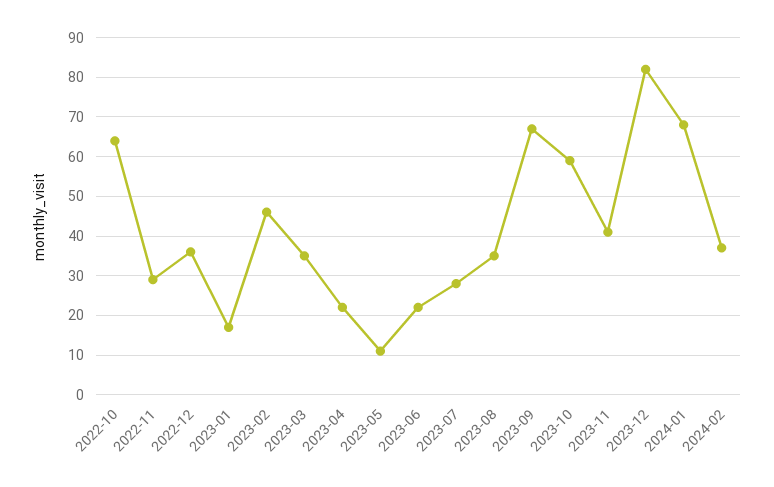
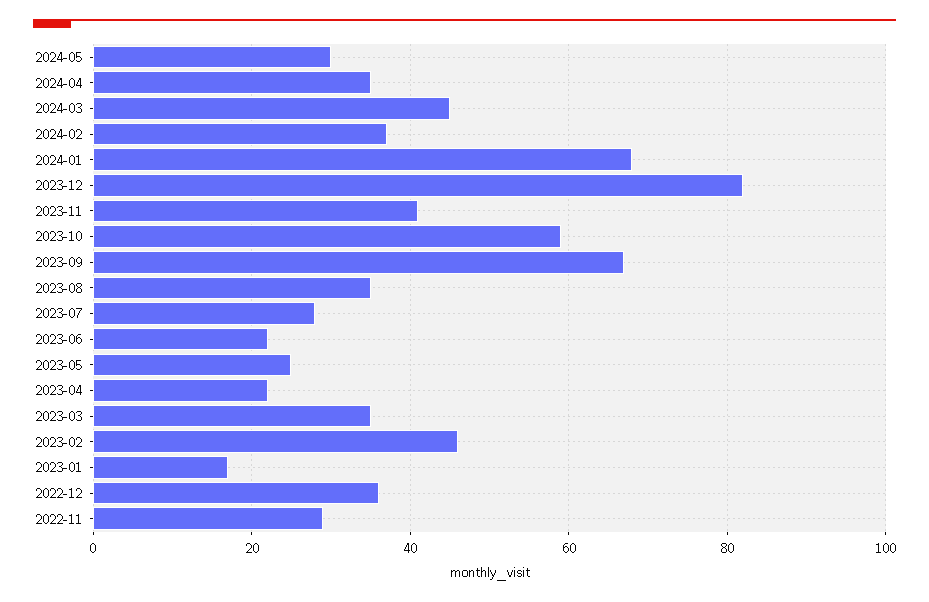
2022-10: 65 -> none
2023-05: 10 -> 25
2024-05: none -> 30
2024-04: none -> 35
2024-03: none -> 45

